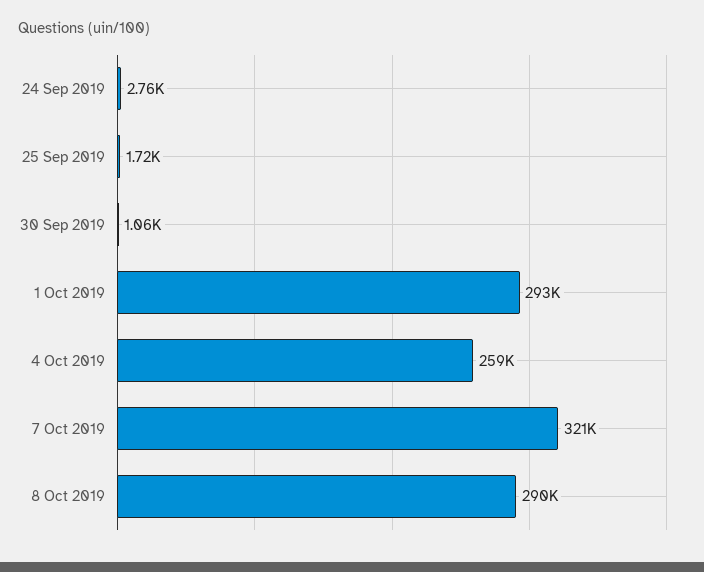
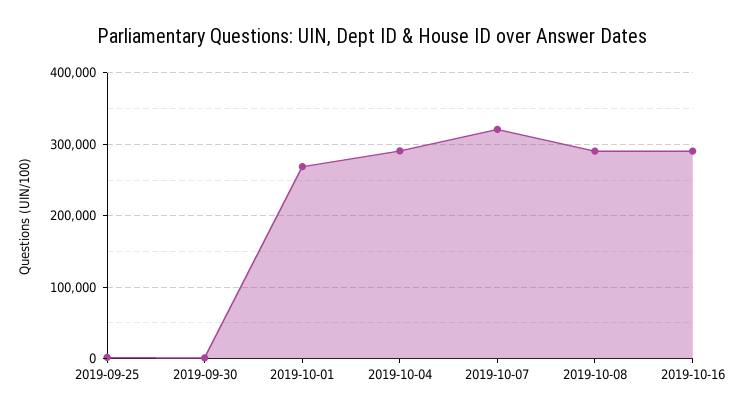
24 Sep 2019: 2760 -> none
1 Oct 2019: 293000 -> 270000
4 Oct 2019: 259000 -> 290000
2019-10-16: none -> 290000

